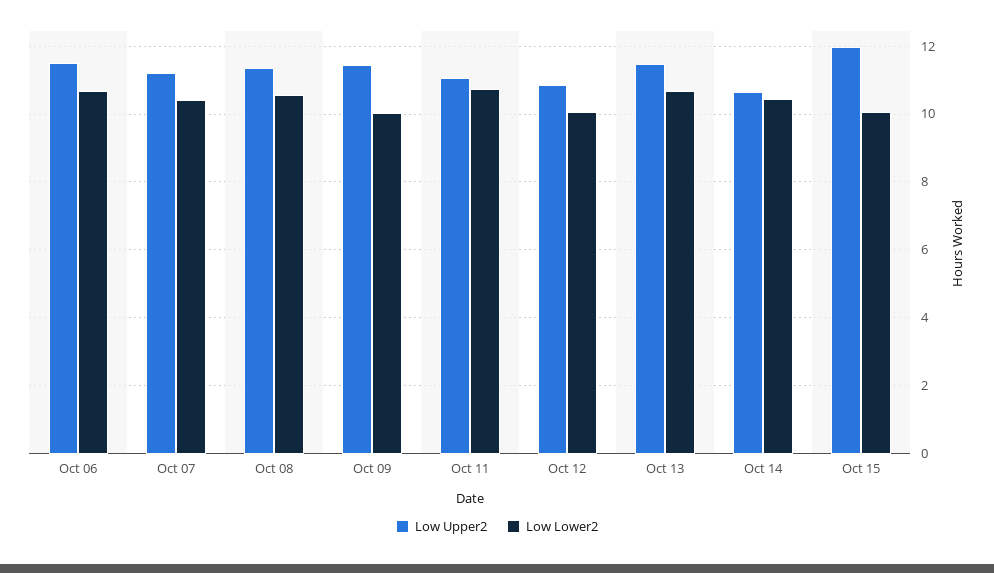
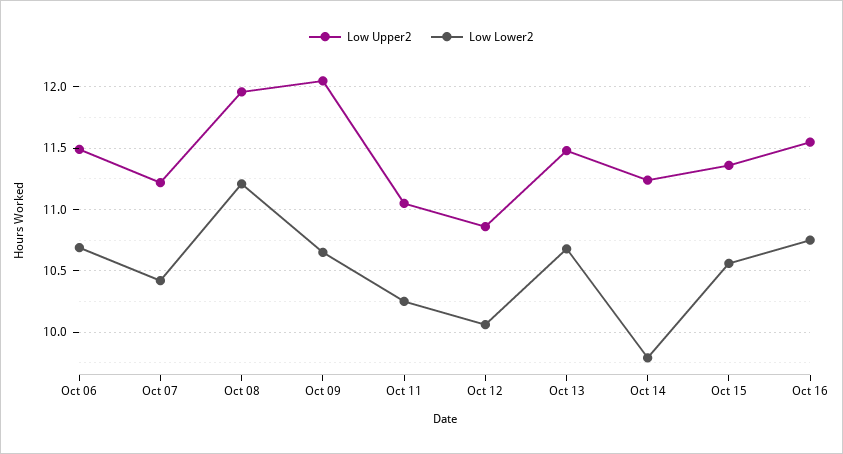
Low Upper2, Oct 08: 11.4 -> 11.95
Low Lower2, Oct 08: 10.6 -> 11.2
Low Upper2, Oct 09: 11.4 -> 12.05
Low Lower2, Oct 09: 10 -> 10.65
Low Lower2, Oct 11: 10.8 -> 10.25
Low Upper2, Oct 14: 10.6 -> 11.25
Low Lower2, Oct 14: 10.4 -> 9.8
Low Upper2, Oct 15: 12 -> 11.35
Low Lower2, Oct 15: 10 -> 10.55
Low Upper2, Oct 16: none -> 11.55
Low Lower2, Oct 16: none -> 10.75

